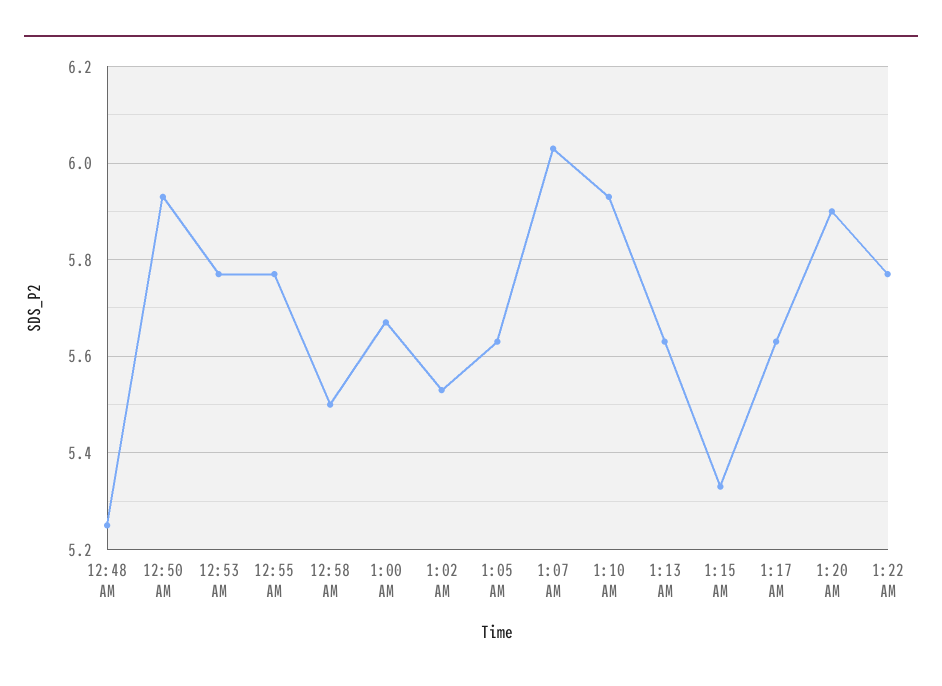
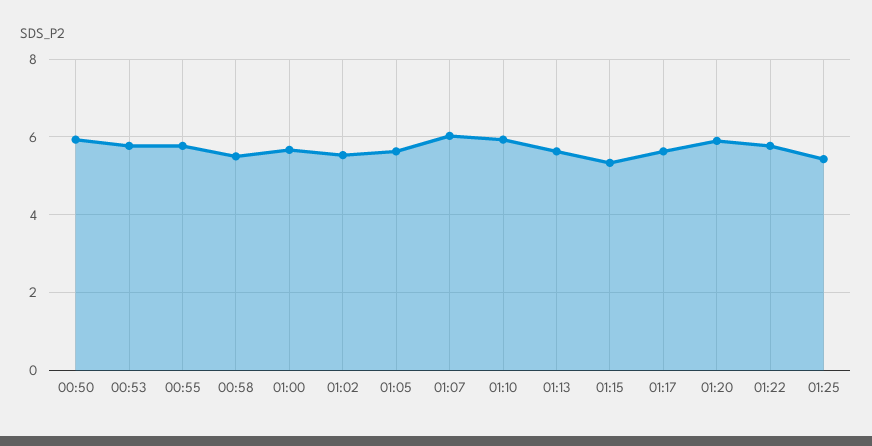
12:48 AM: 5.25 -> none
01:25: none -> 5.4

